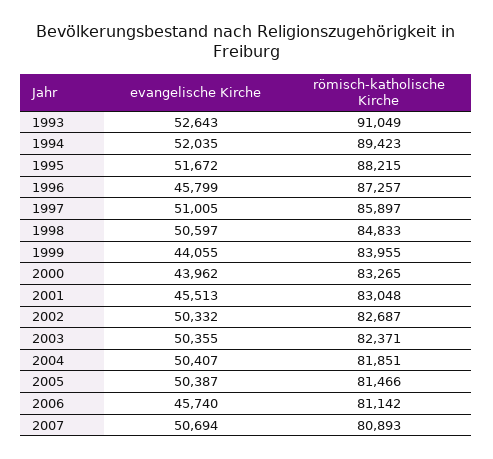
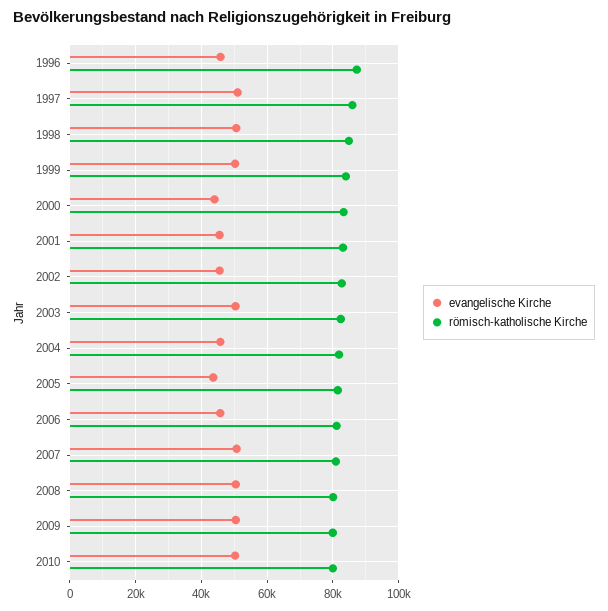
evangelische Kirche, 1993: 52643 -> none
römisch-katholische Kirche, 1993: 91049 -> none
evangelische Kirche, 1994: 52035 -> none
römisch-katholische Kirche, 1994: 89423 -> none
evangelische Kirche, 1995: 51672 -> none
römisch-katholische Kirche, 1995: 88215 -> none
evangelische Kirche, 1999: 44055 -> 50000
evangelische Kirche, 2002: 50332 -> 46000
evangelische Kirche, 2004: 50407 -> 46000
evangelische Kirche, 2005: 50387 -> 44000
evangelische Kirche, 2008: none -> 50000
römisch-katholische Kirche, 2008: none -> 80000
evangelische Kirche, 2009: none -> 50000
römisch-katholische Kirche, 2009: none -> 80000
evangelische Kirche, 2010: none -> 50000
römisch-katholische Kirche, 2010: none -> 80000

